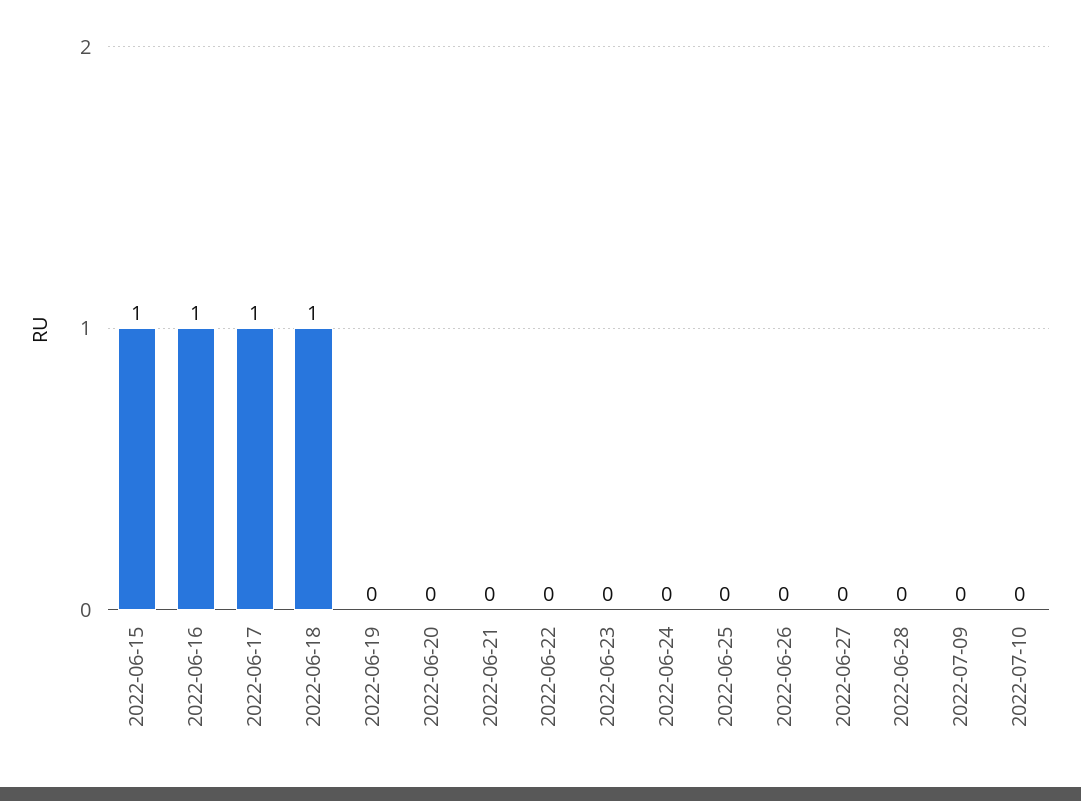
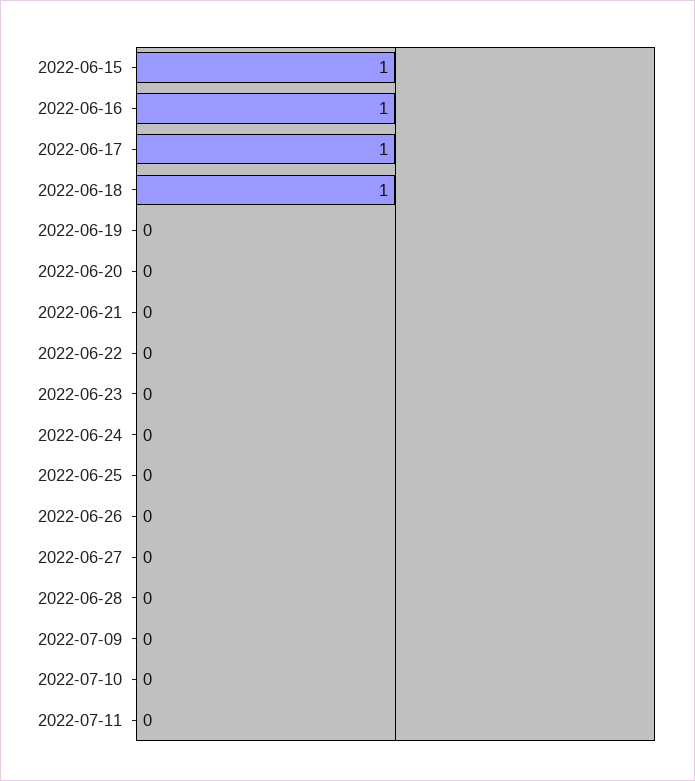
2022-07-11: none -> 0

